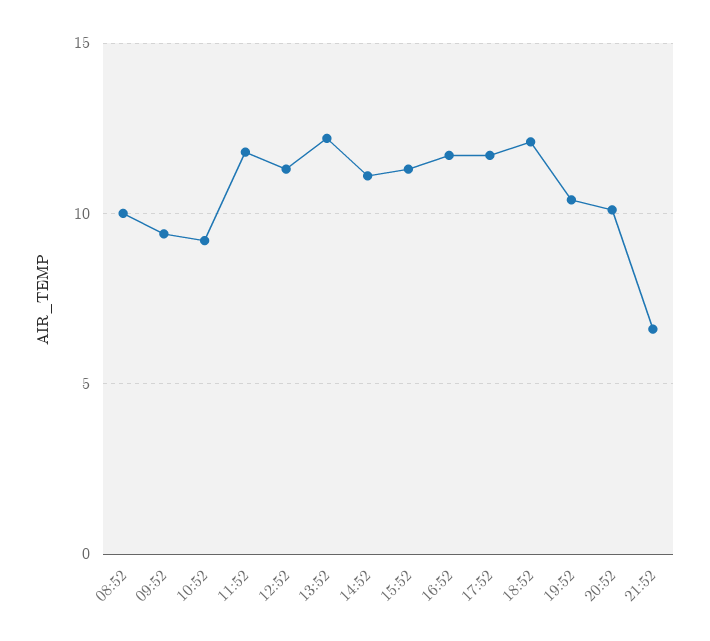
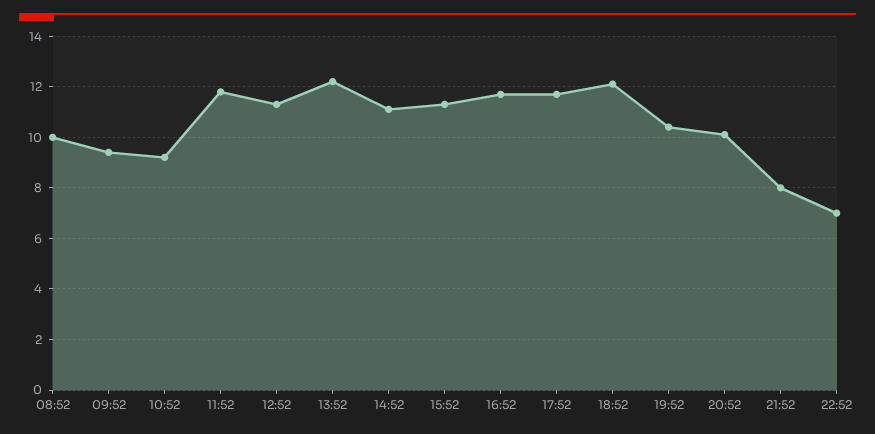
21:52: 6.5 -> 8
22:52: none -> 7

